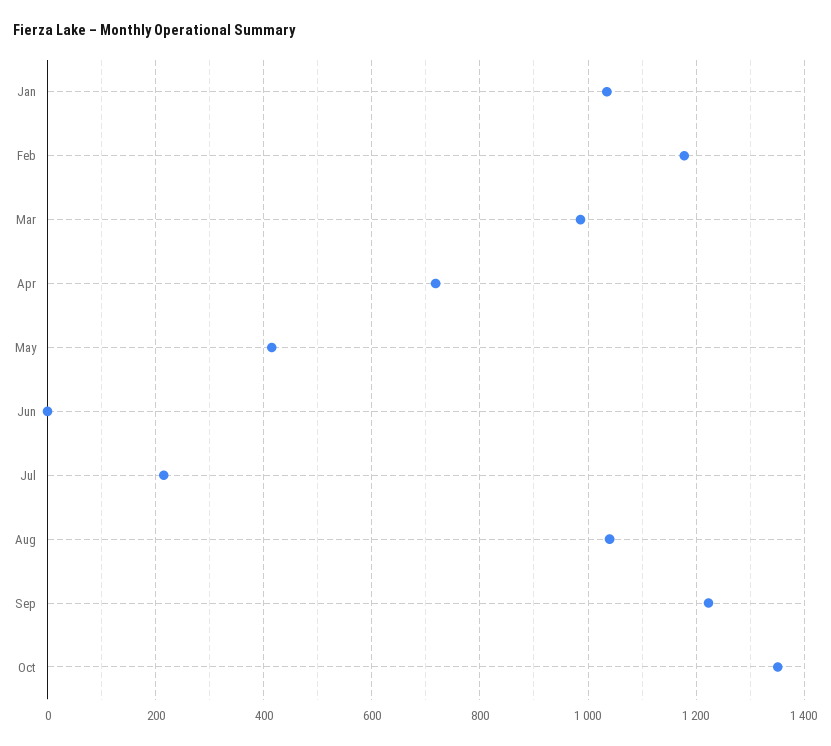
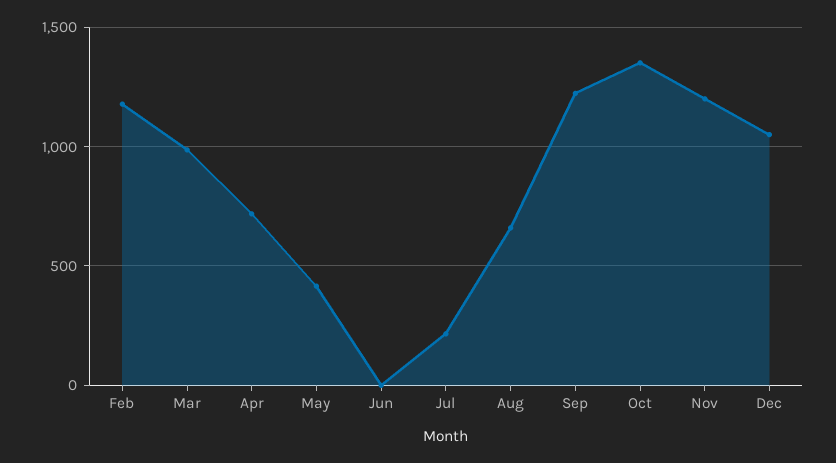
Jan: 1040 -> none
Aug: 1040 -> 650
Nov: none -> 1200
Dec: none -> 1050

